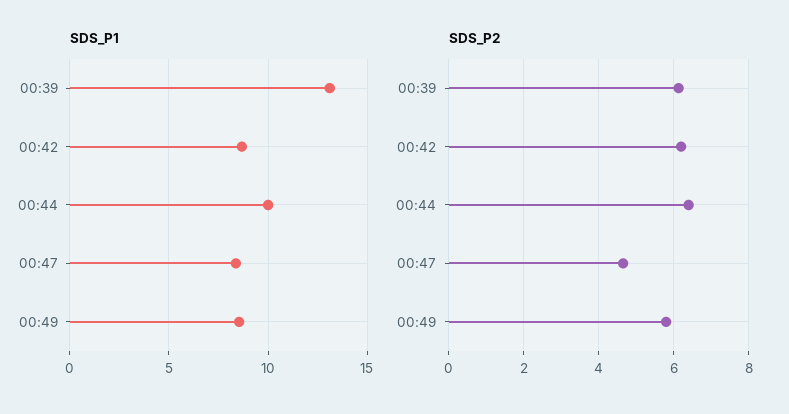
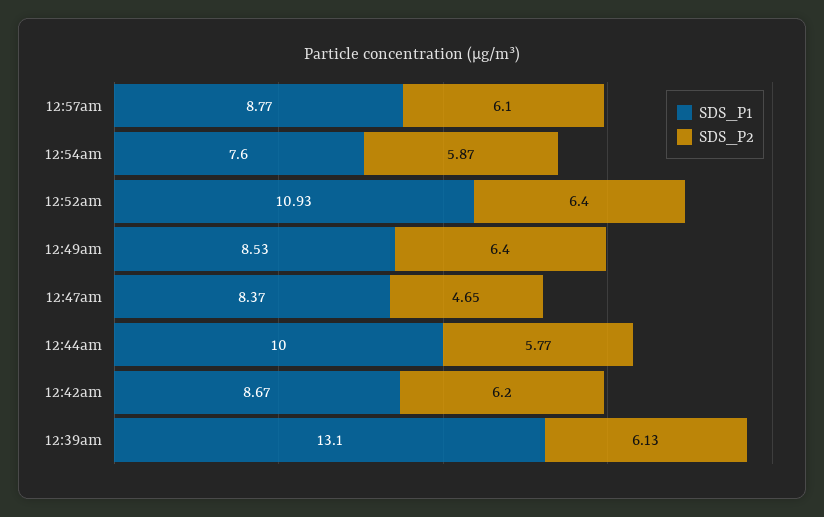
SDS_P2, 00:44: 6.4 -> 5.77
SDS_P2, 00:49: 5.8 -> 6.4
SDS_P1, 12:57am: none -> 8.77
SDS_P2, 12:57am: none -> 6.1
SDS_P1, 12:54am: none -> 7.6
SDS_P2, 12:54am: none -> 5.87
SDS_P1, 12:52am: none -> 10.93
SDS_P2, 12:52am: none -> 6.4

